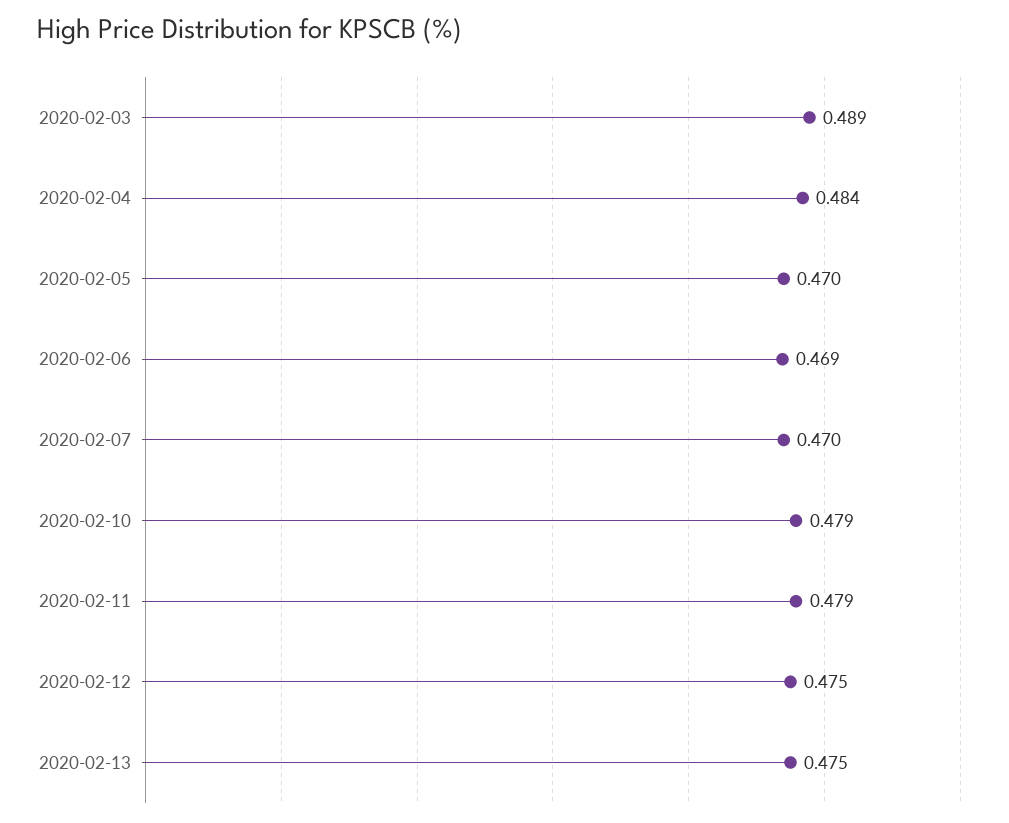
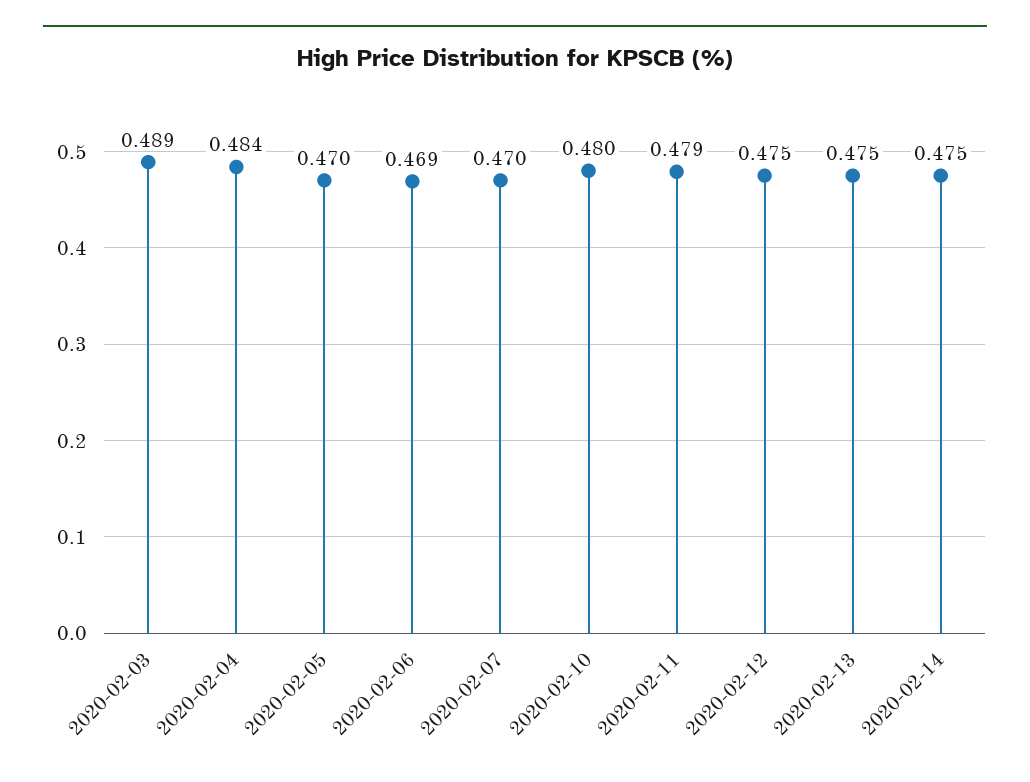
2020-02-10: 0.479 -> 0.48
2020-02-14: none -> 0.475

